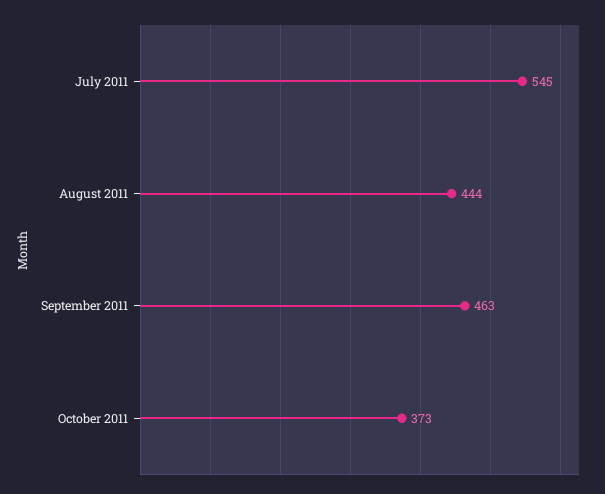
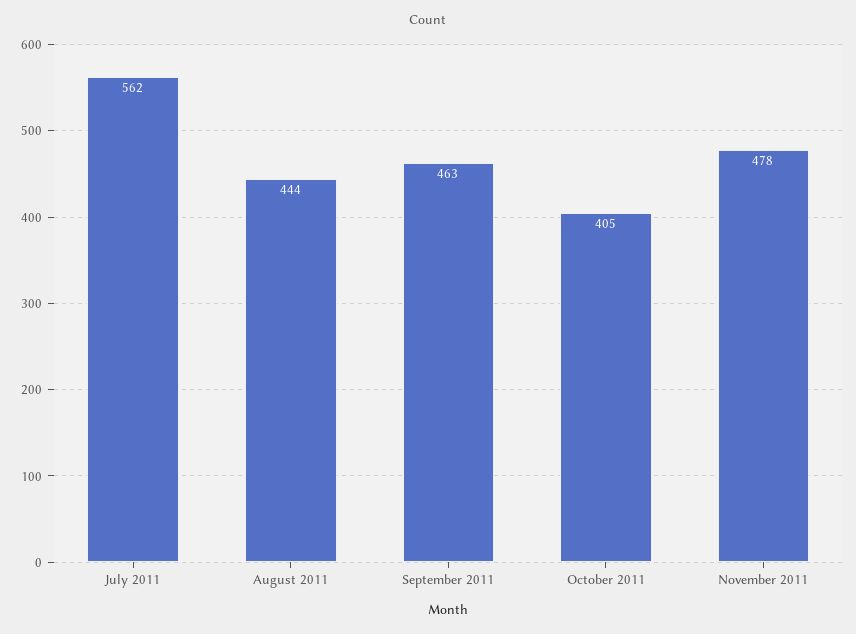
July 2011: 545 -> 562
October 2011: 373 -> 405
November 2011: none -> 478

